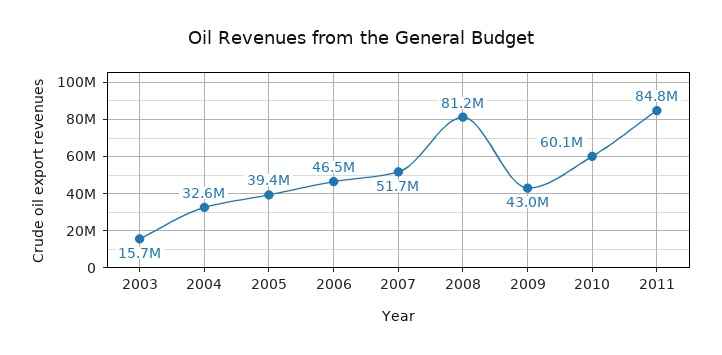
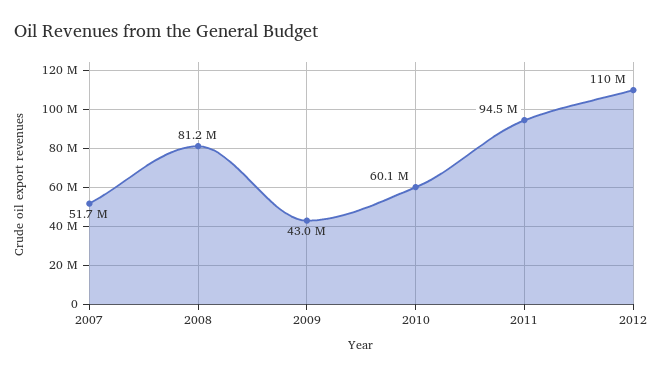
2003: 15700000 -> none
2004: 32600000 -> none
2005: 39400000 -> none
2006: 46500000 -> none
2011: 84800000 -> 94500000
2012: none -> 110000000

